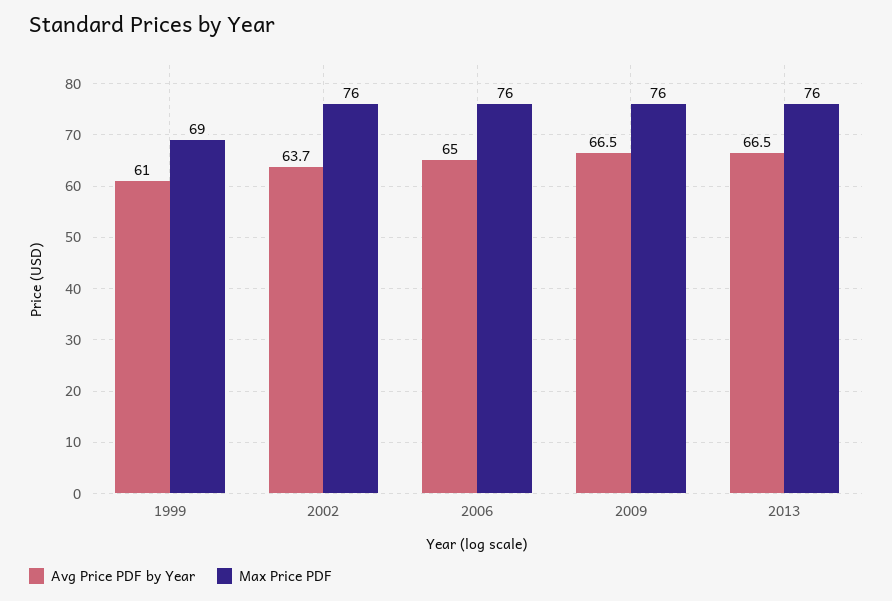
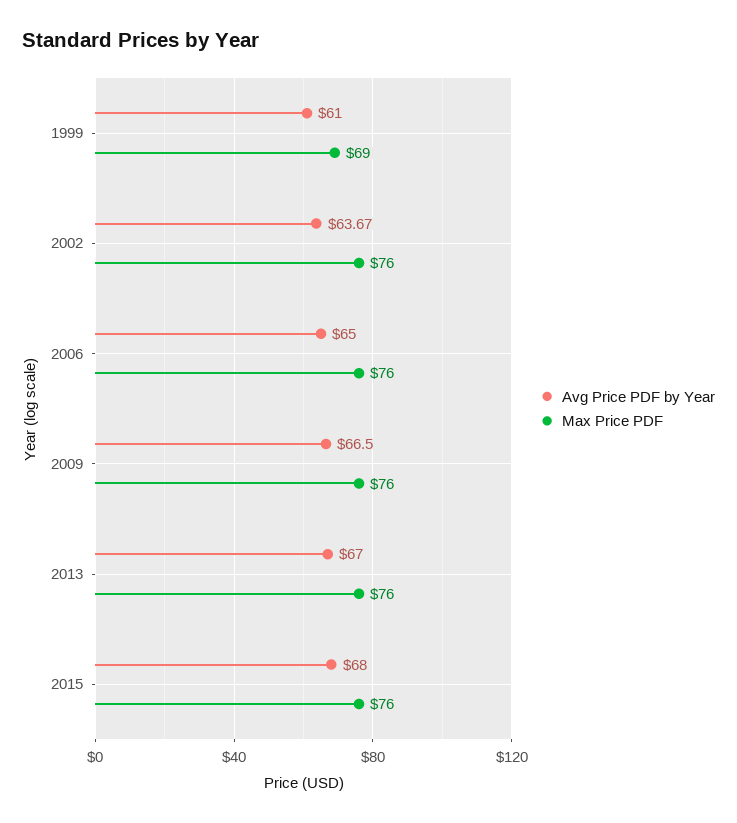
Avg Price PDF by Year, 2013: 66.5 -> 67
Avg Price PDF by Year, 2015: none -> 68
Max Price PDF, 2015: none -> 76

